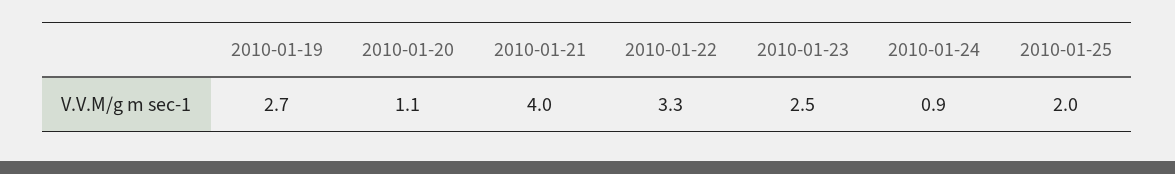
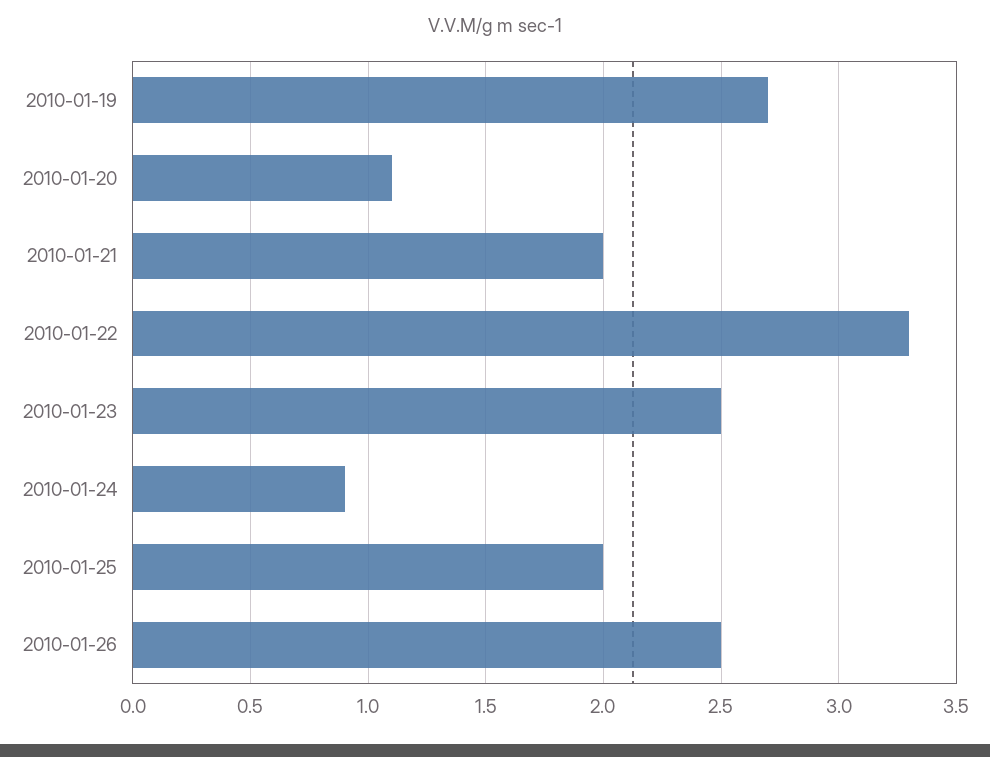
2010-01-21: 4 -> 2
2010-01-26: none -> 2.5

